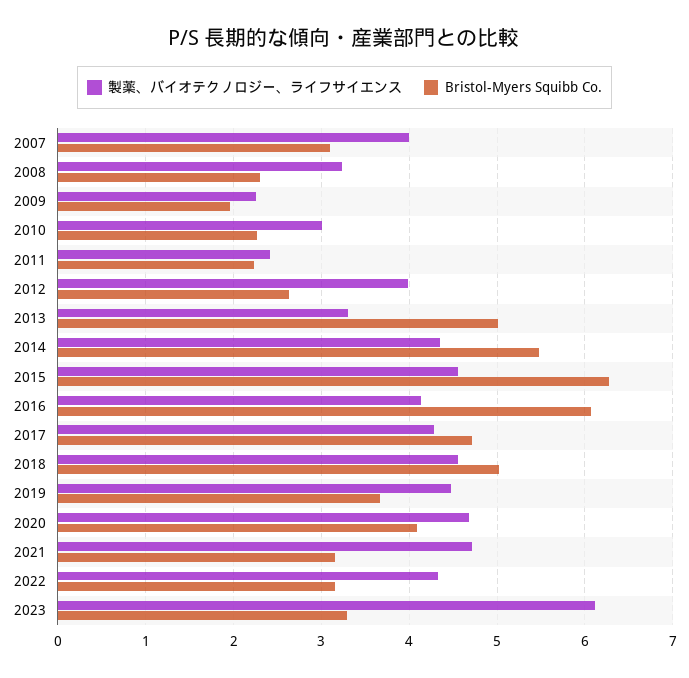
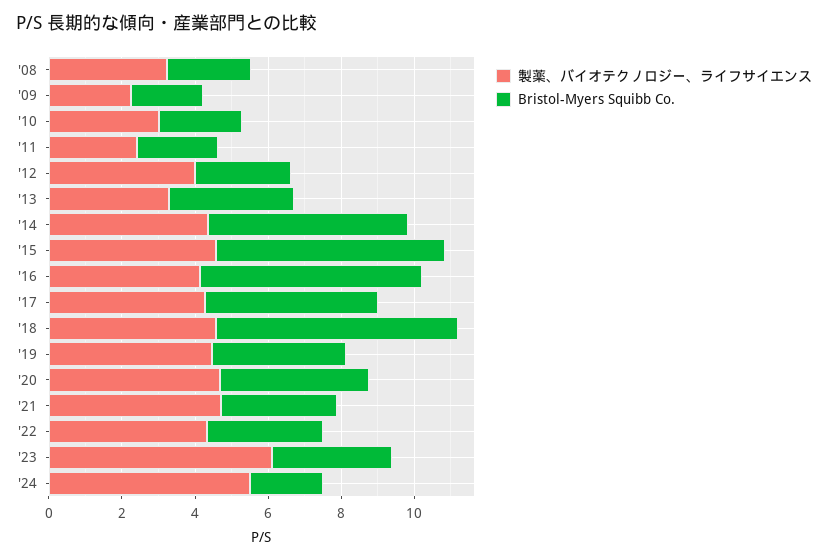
製薬、バイオテクノロジー、ライフサイエンス, 2007: 4 -> none
Bristol-Myers Squibb Co., 2007: 3.1 -> none
Bristol-Myers Squibb Co., 2013: 5 -> 3.5
Bristol-Myers Squibb Co., 2018: 5 -> 6.5
製薬、バイオテクノロジー、ライフサイエンス, '24: none -> 5.5
Bristol-Myers Squibb Co., '24: none -> 2

